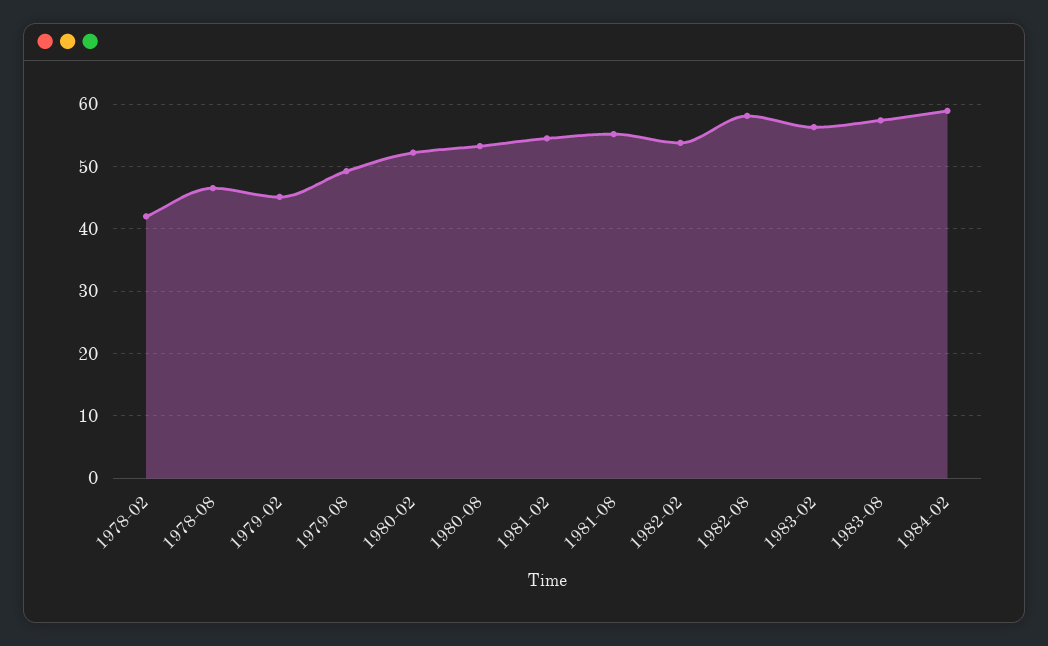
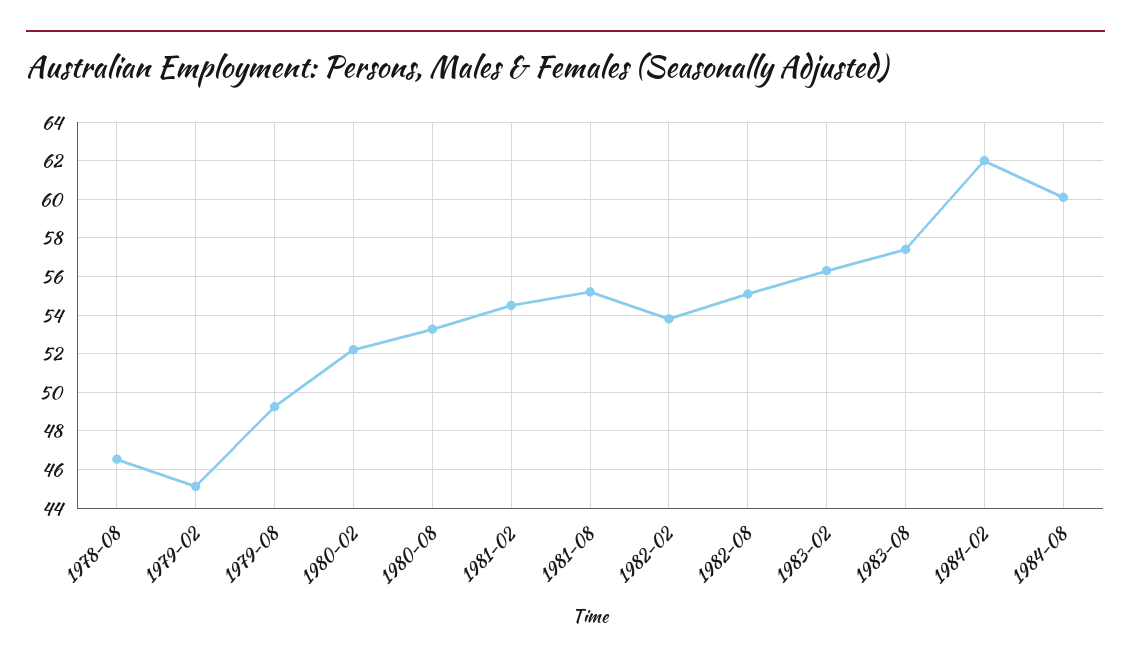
1978-02: 42 -> none
1982-08: 58 -> 55
1984-02: 59 -> 62
1984-08: none -> 60

